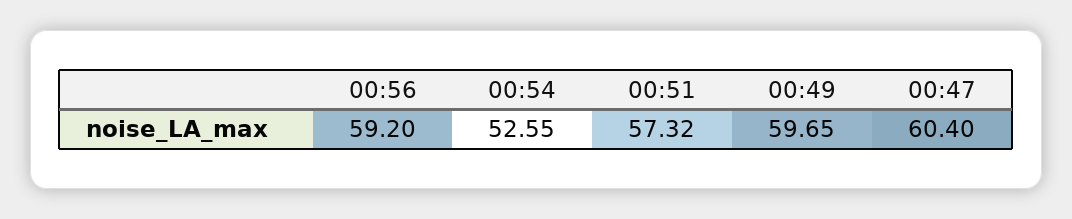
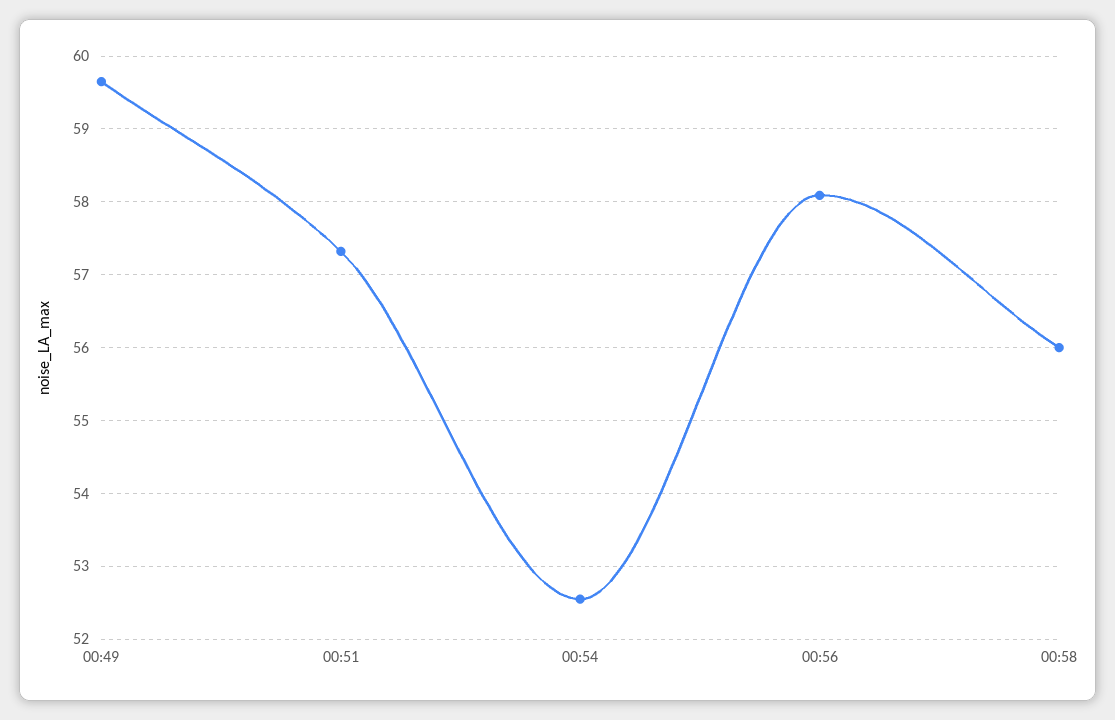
00:56: 59.2 -> 58.1
00:47: 60.4 -> none
00:58: none -> 56

